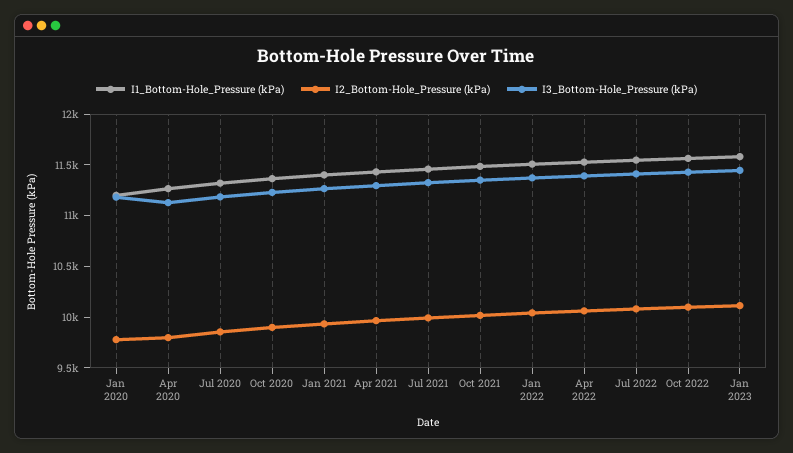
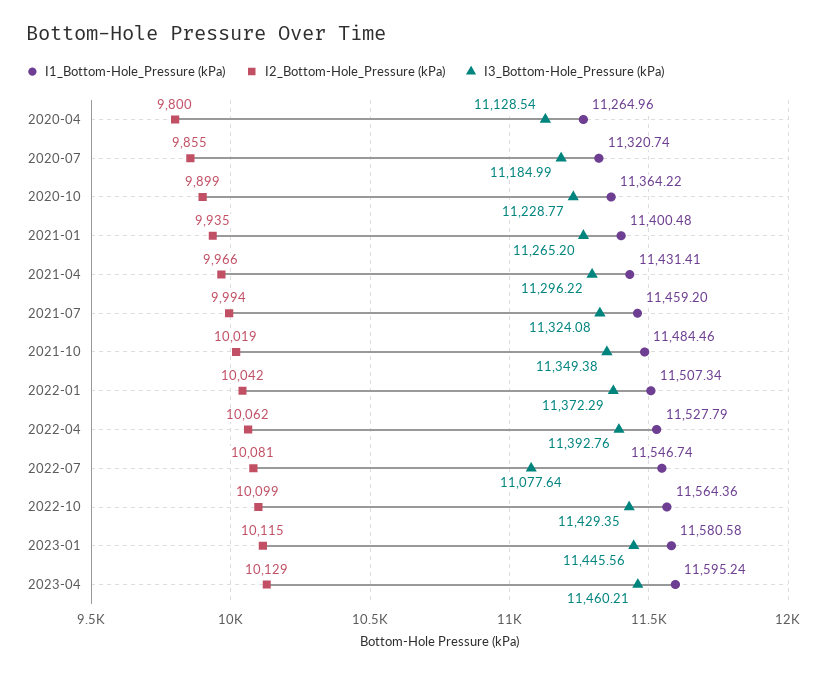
I1_Bottom-Hole_Pressure (kPa), Jan 2020: 11200 -> none
I2_Bottom-Hole_Pressure (kPa), Jan 2020: 9800 -> none
I3_Bottom-Hole_Pressure (kPa), Jan 2020: 11200 -> none
I3_Bottom-Hole_Pressure (kPa), Jul 2022: 11400 -> 11077.64
I1_Bottom-Hole_Pressure (kPa), 2023-04: none -> 11595.24
I2_Bottom-Hole_Pressure (kPa), 2023-04: none -> 10129
I3_Bottom-Hole_Pressure (kPa), 2023-04: none -> 11460.21

